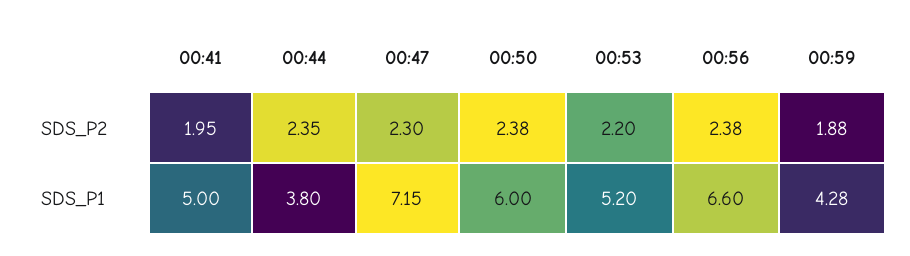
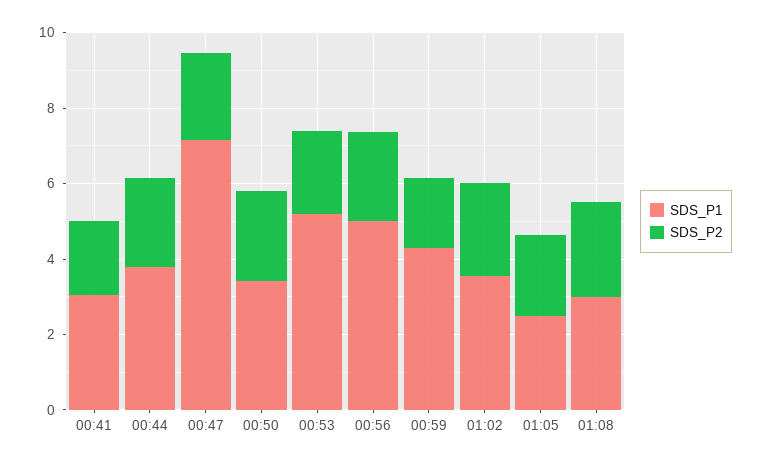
SDS_P1, 00:41: 5 -> 3
SDS_P1, 00:50: 6 -> 3.5
SDS_P1, 00:56: 6.6 -> 5
SDS_P1, 01:02: none -> 3.5
SDS_P2, 01:02: none -> 2.5
SDS_P1, 01:05: none -> 2.5
SDS_P2, 01:05: none -> 2
SDS_P1, 01:08: none -> 3
SDS_P2, 01:08: none -> 2.5

